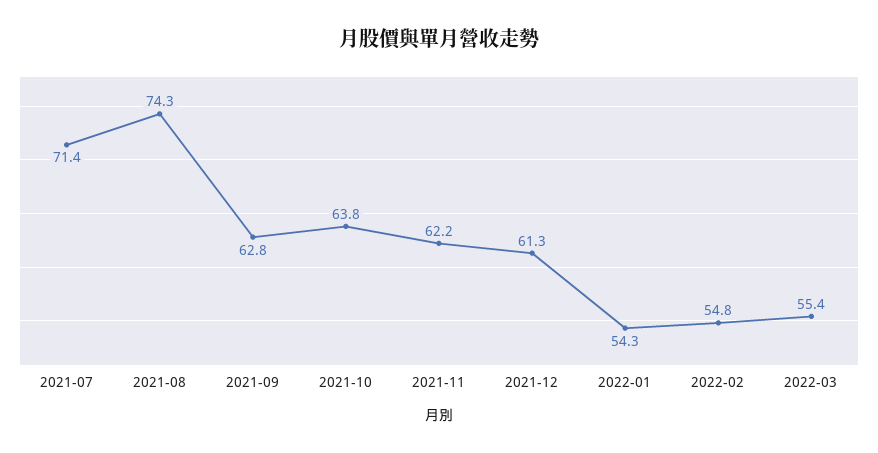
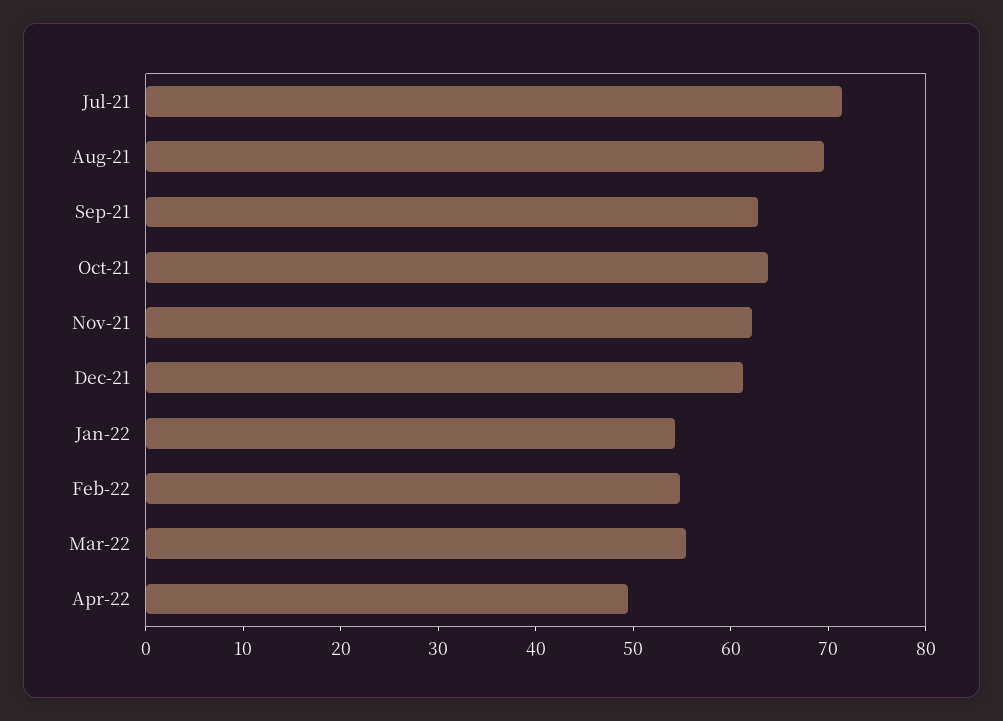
2021-08: 74.3 -> 70
Apr-22: none -> 50

